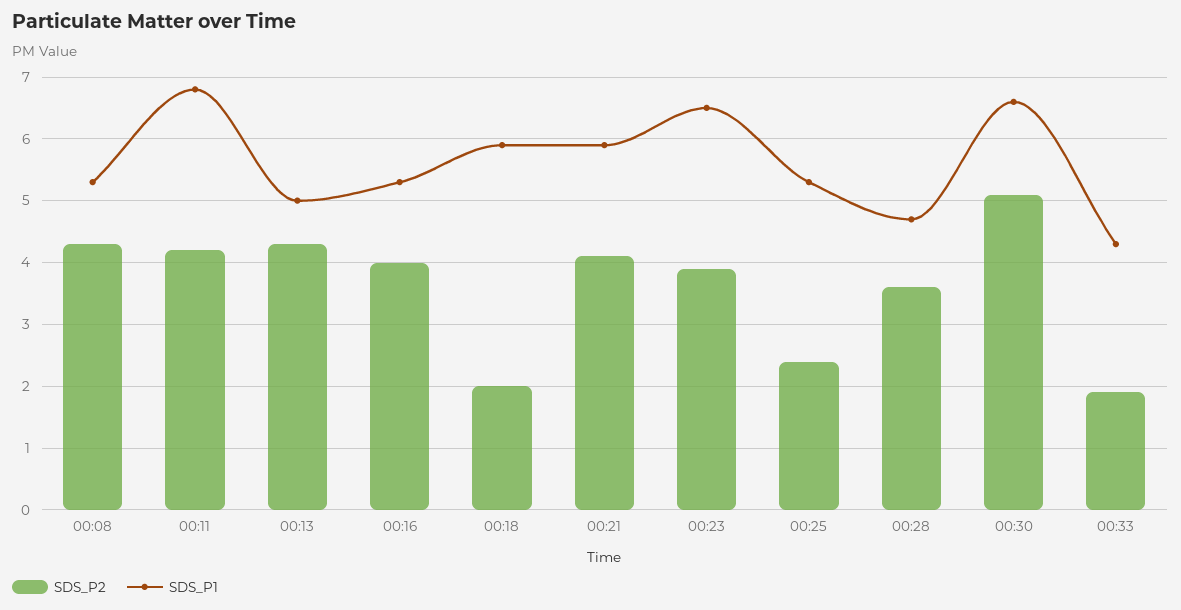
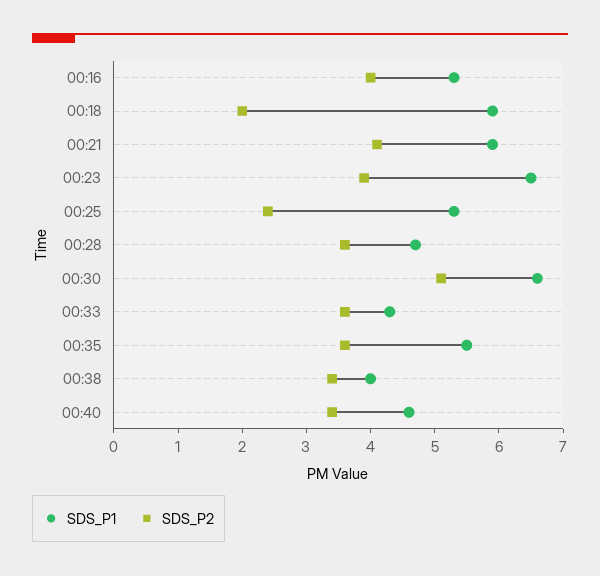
SDS_P2, 00:08: 4.3 -> none
SDS_P1, 00:08: 5.3 -> none
SDS_P2, 00:11: 4.2 -> none
SDS_P1, 00:11: 6.8 -> none
SDS_P2, 00:13: 4.3 -> none
SDS_P1, 00:13: 5 -> none
SDS_P2, 00:33: 1.9 -> 3.5
SDS_P1, 00:35: none -> 5.5
SDS_P2, 00:35: none -> 3.5
SDS_P1, 00:38: none -> 4
SDS_P2, 00:38: none -> 3.5
SDS_P1, 00:40: none -> 4.5
SDS_P2, 00:40: none -> 3.5

